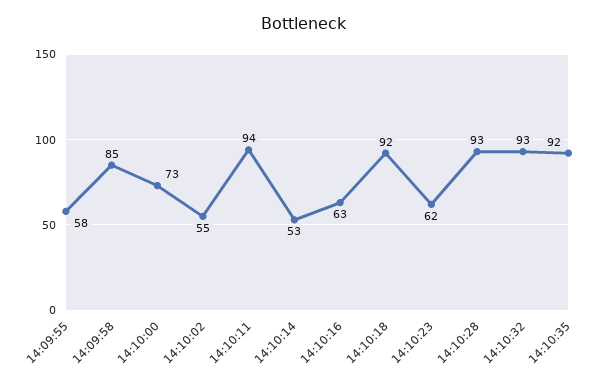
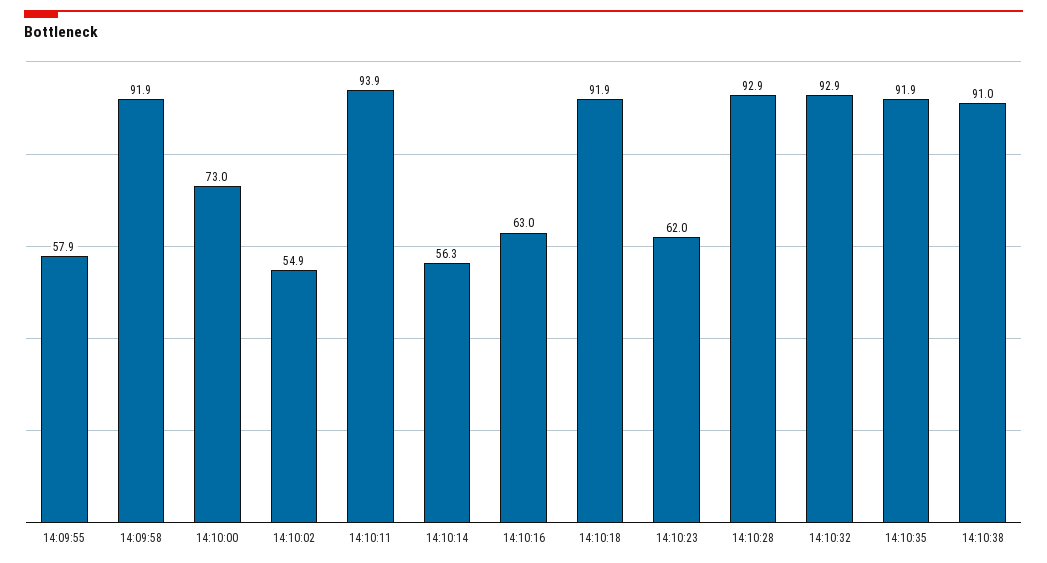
14:09:58: 85 -> 91.9
14:10:14: 53 -> 56.3
14:10:38: none -> 91

